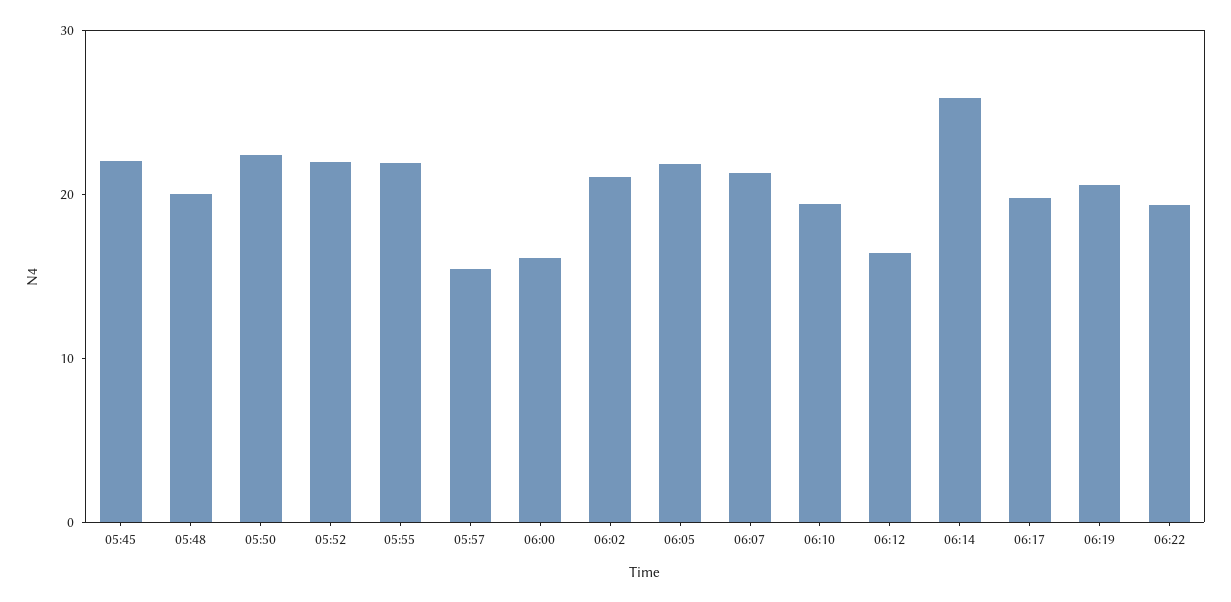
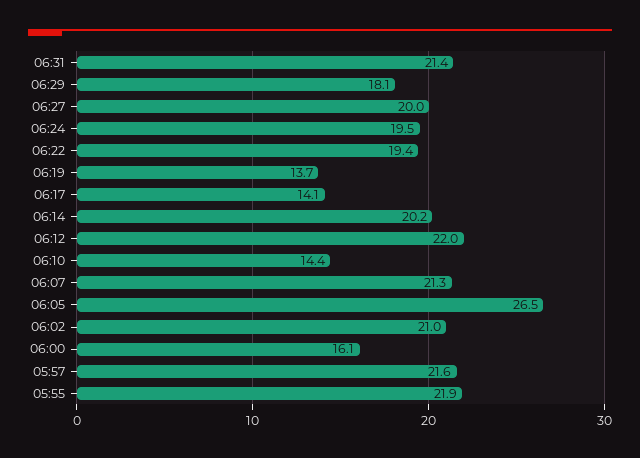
05:45: 22 -> none
05:48: 20 -> none
05:50: 22 -> none
05:52: 22 -> none
05:57: 16 -> 21.6
06:05: 22 -> 26.5
06:10: 20 -> 14.4
06:12: 16 -> 22
06:14: 26 -> 20.2
06:17: 20 -> 14.1
06:19: 20 -> 13.7
06:31: none -> 21.4
06:29: none -> 18.1
06:27: none -> 20
06:24: none -> 19.5

